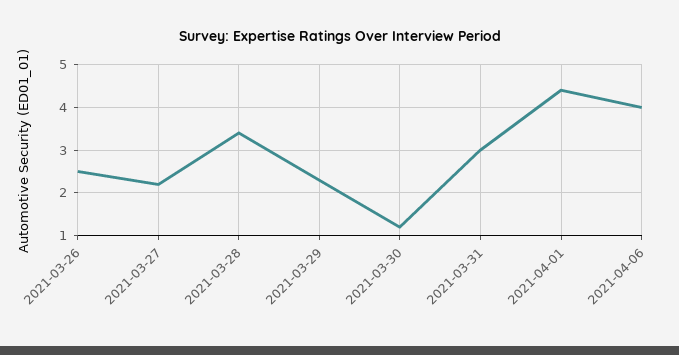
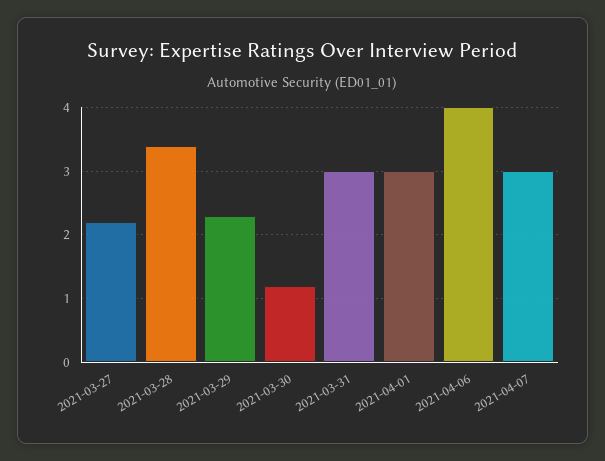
2021-03-26: 2.5 -> none
2021-04-01: 4.5 -> 3
2021-04-07: none -> 3

